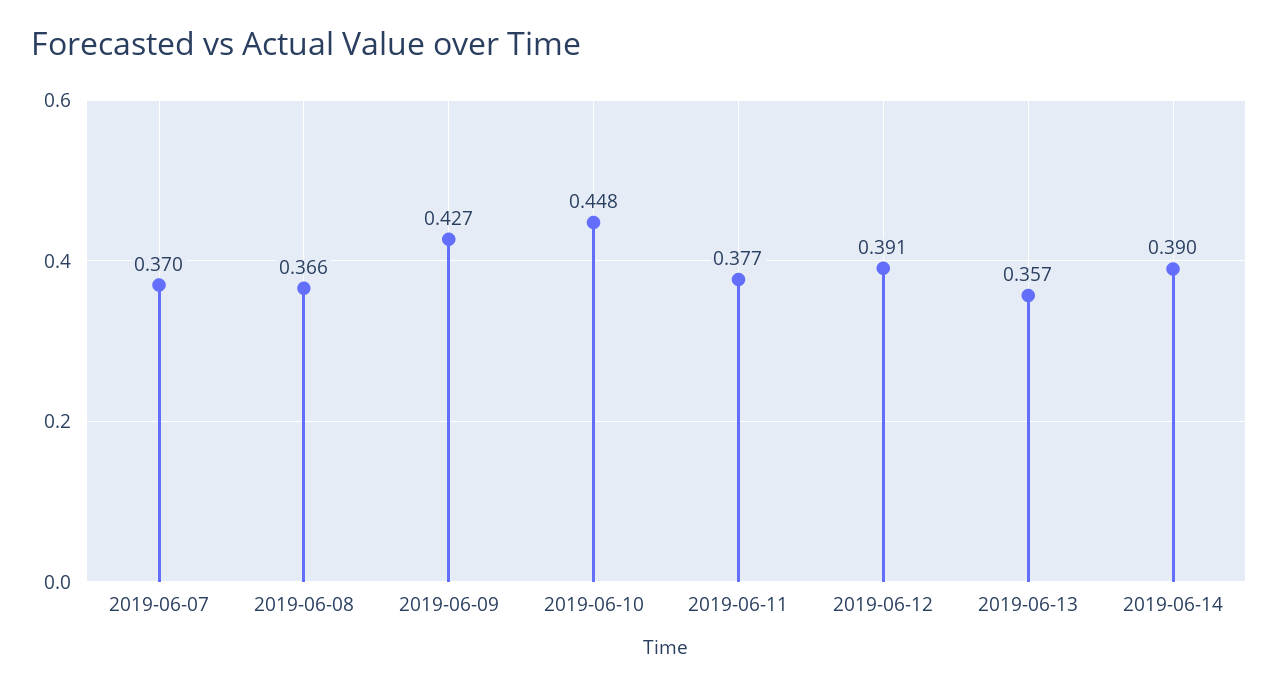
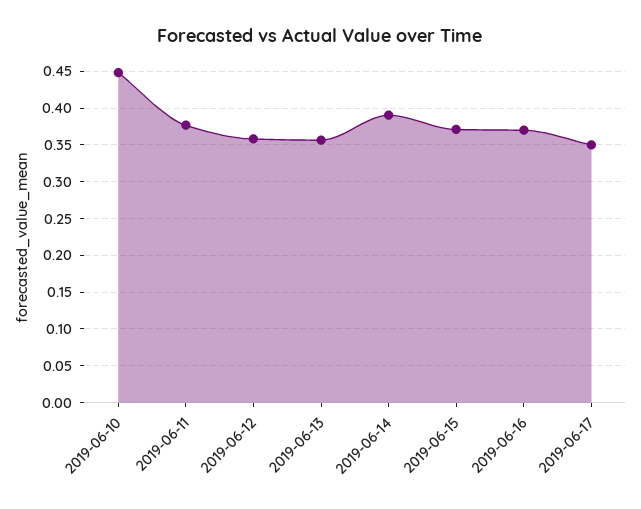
2019-06-07: 0.37 -> none
2019-06-08: 0.366 -> none
2019-06-09: 0.427 -> none
2019-06-12: 0.391 -> 0.36
2019-06-15: none -> 0.37
2019-06-16: none -> 0.37
2019-06-17: none -> 0.35

